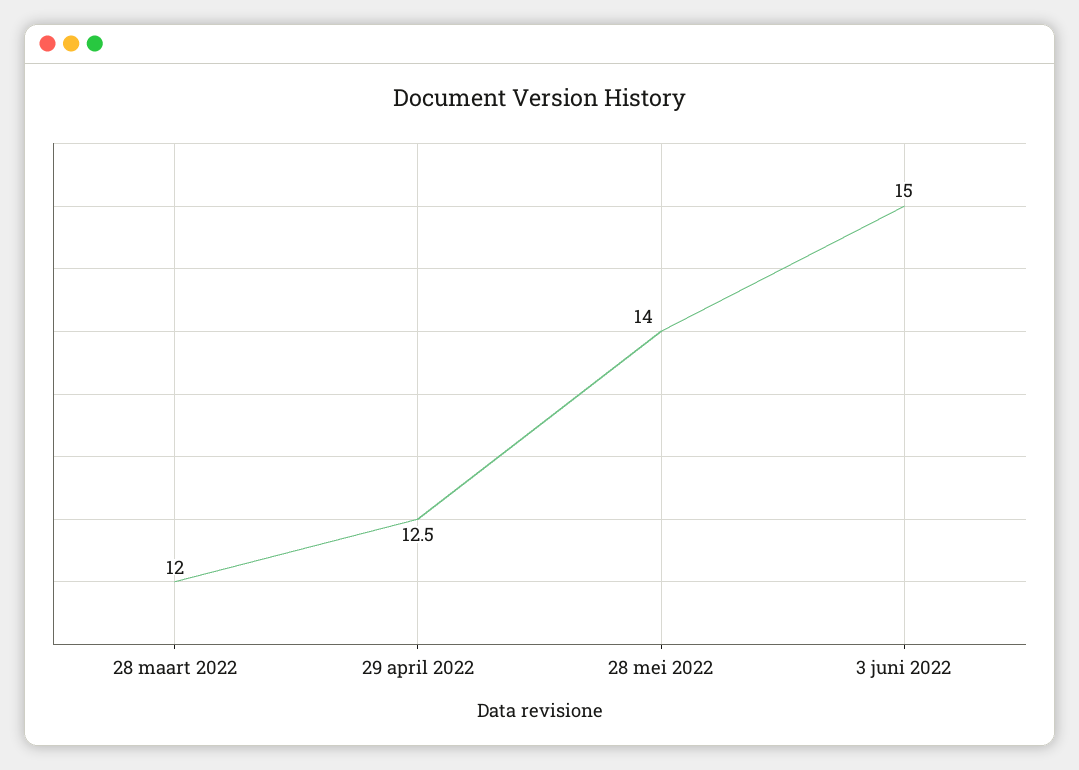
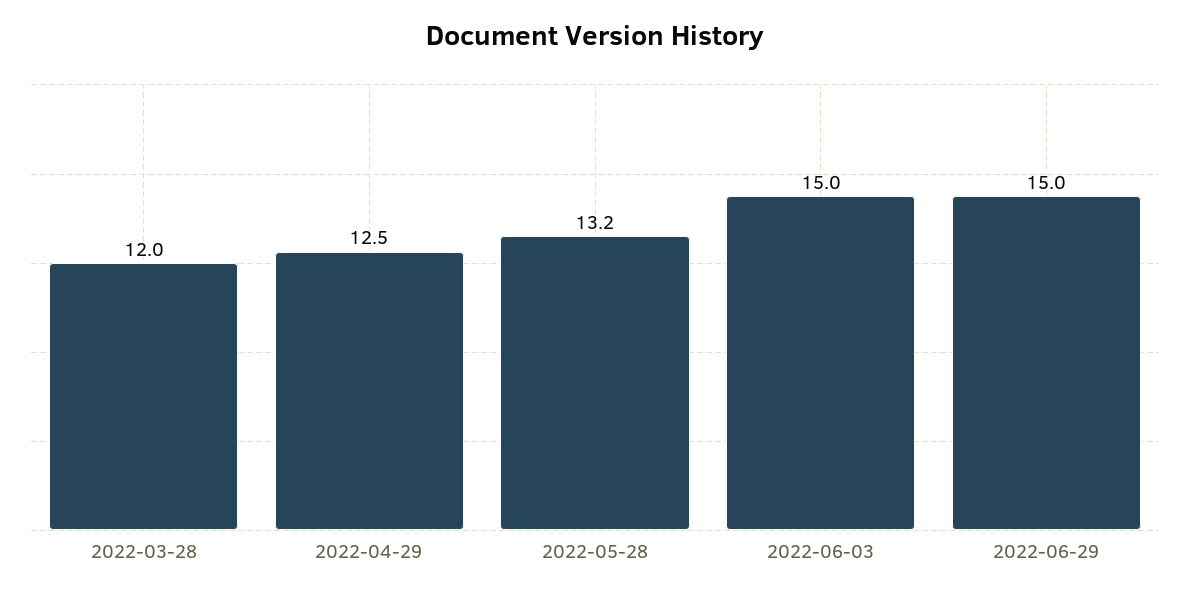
28 mei 2022: 14 -> 13.2
2022-06-29: none -> 15

